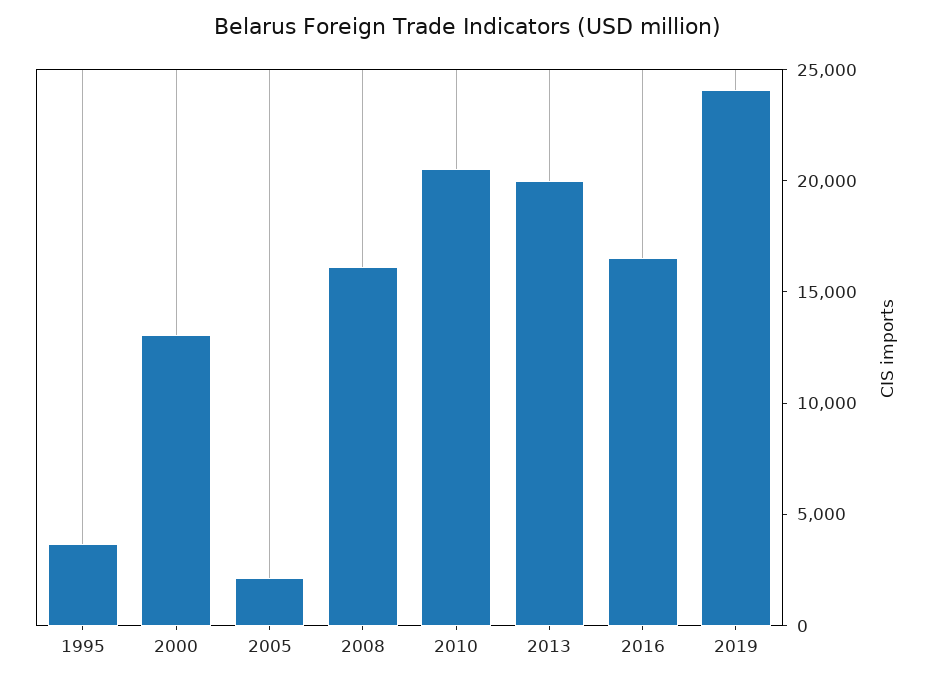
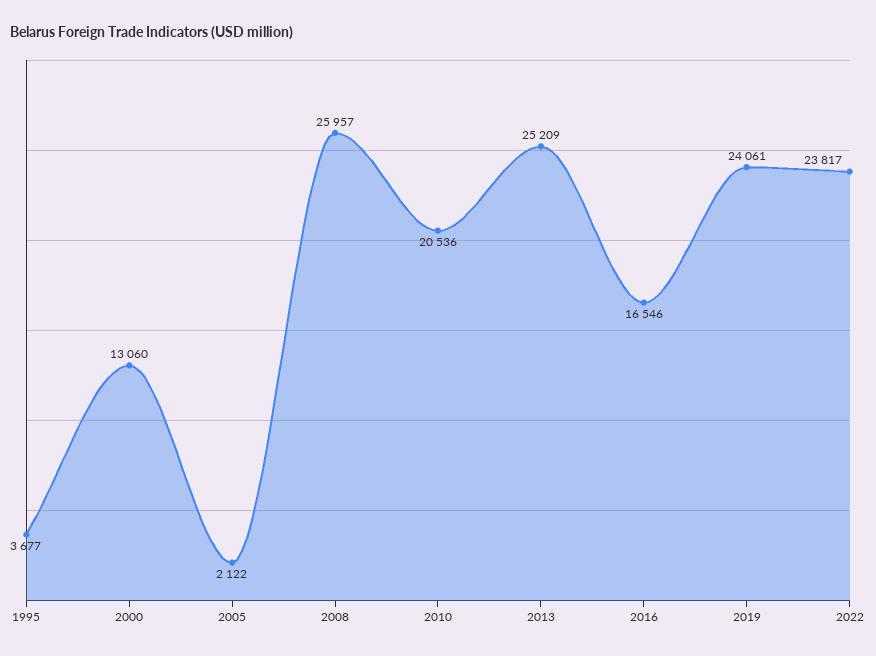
2008: 16000 -> 25957
2013: 20000 -> 25209
2022: none -> 23817

